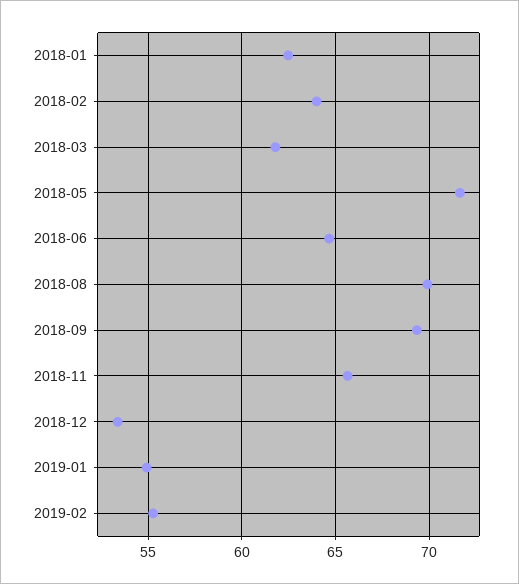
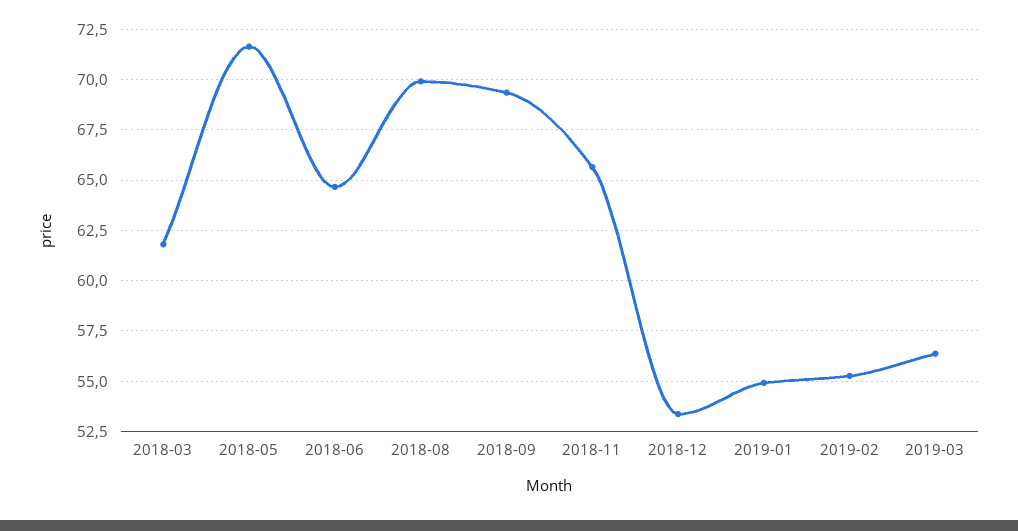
2018-01: 62.5 -> none
2018-02: 64 -> none
2019-03: none -> 56.5

